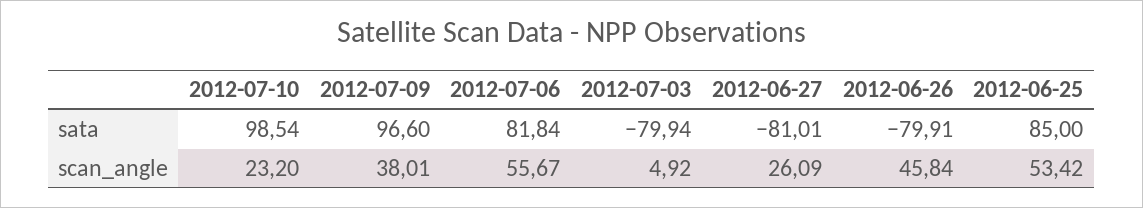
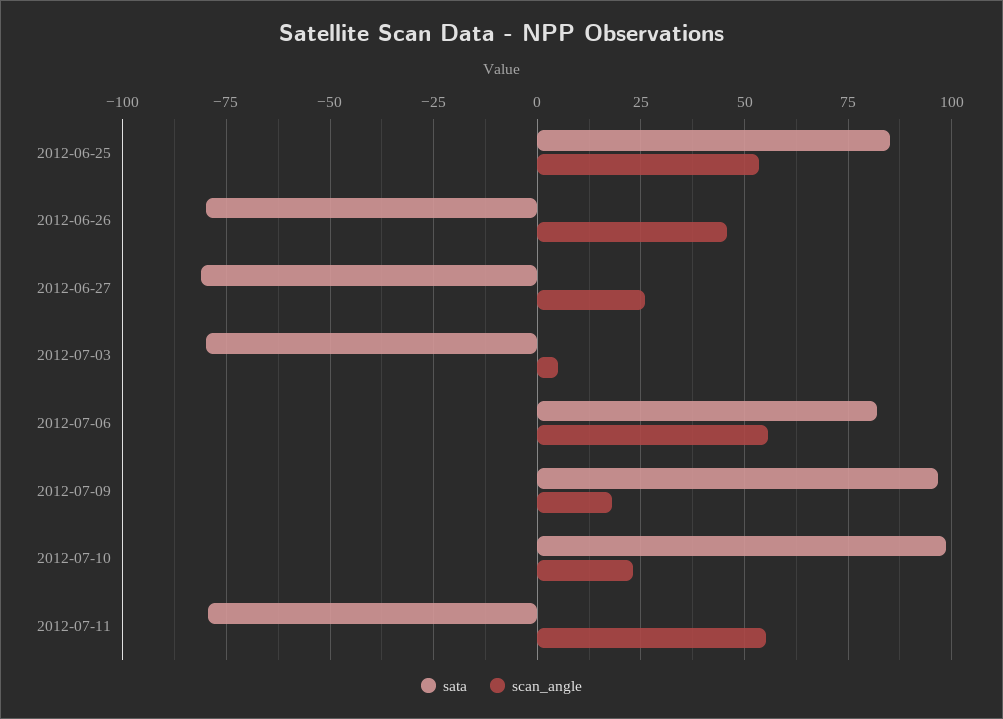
scan_angle, 2012-07-09: 38.01 -> 17.5
sata, 2012-07-11: none -> -80
scan_angle, 2012-07-11: none -> 55

